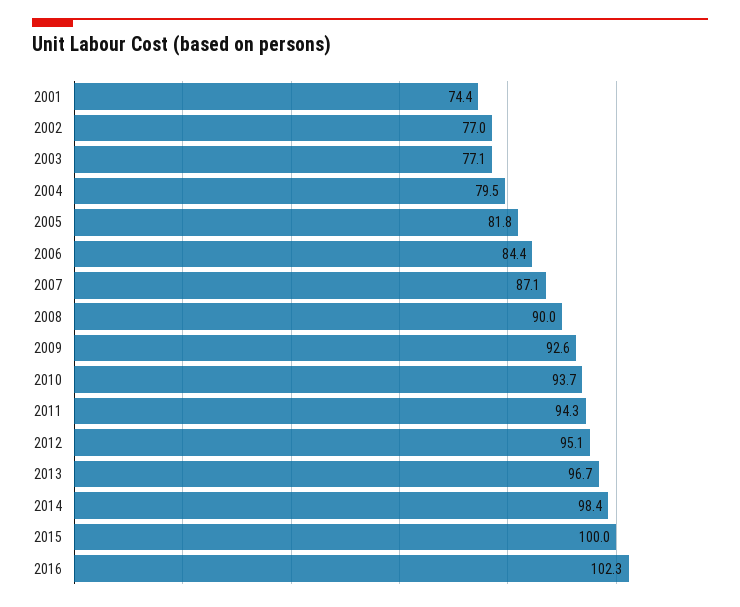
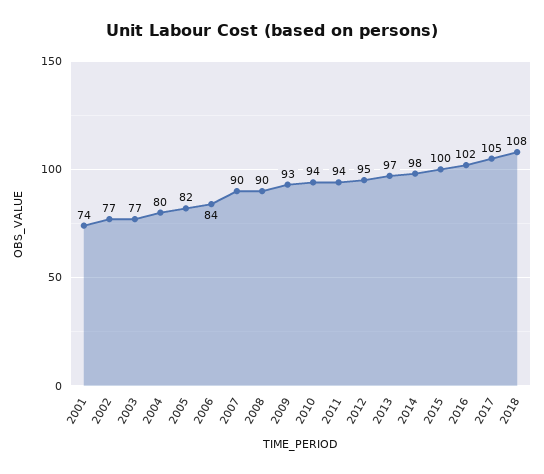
2007: 87.1 -> 90
2017: none -> 105
2018: none -> 108

